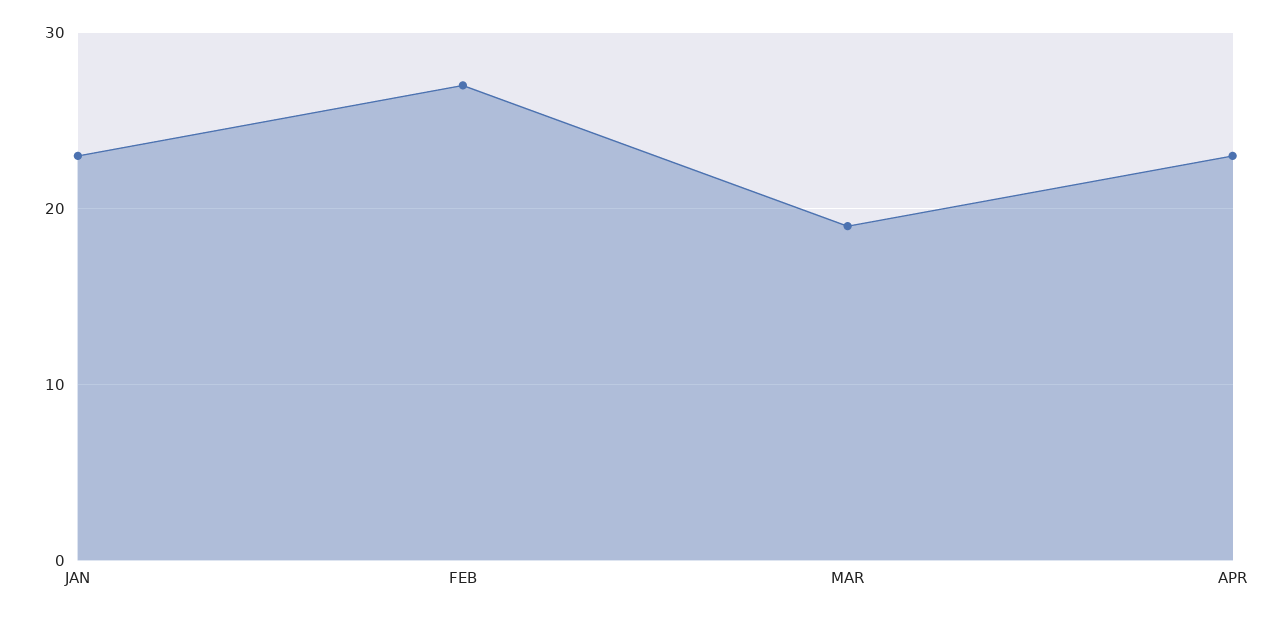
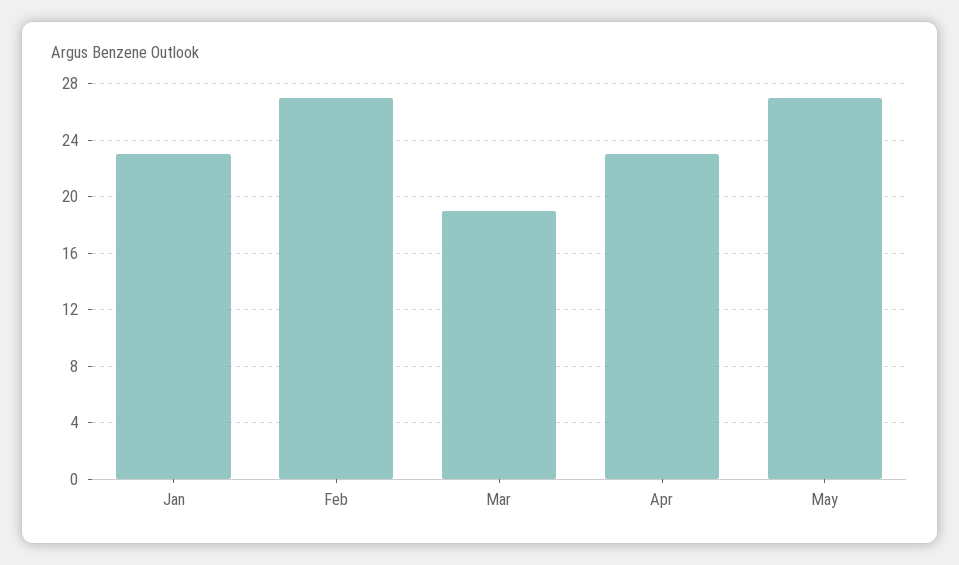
May: none -> 27

